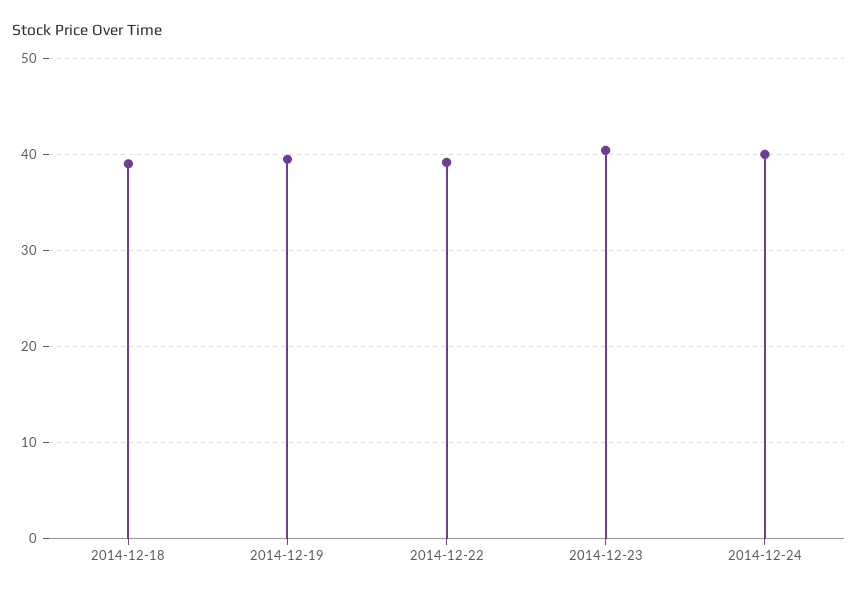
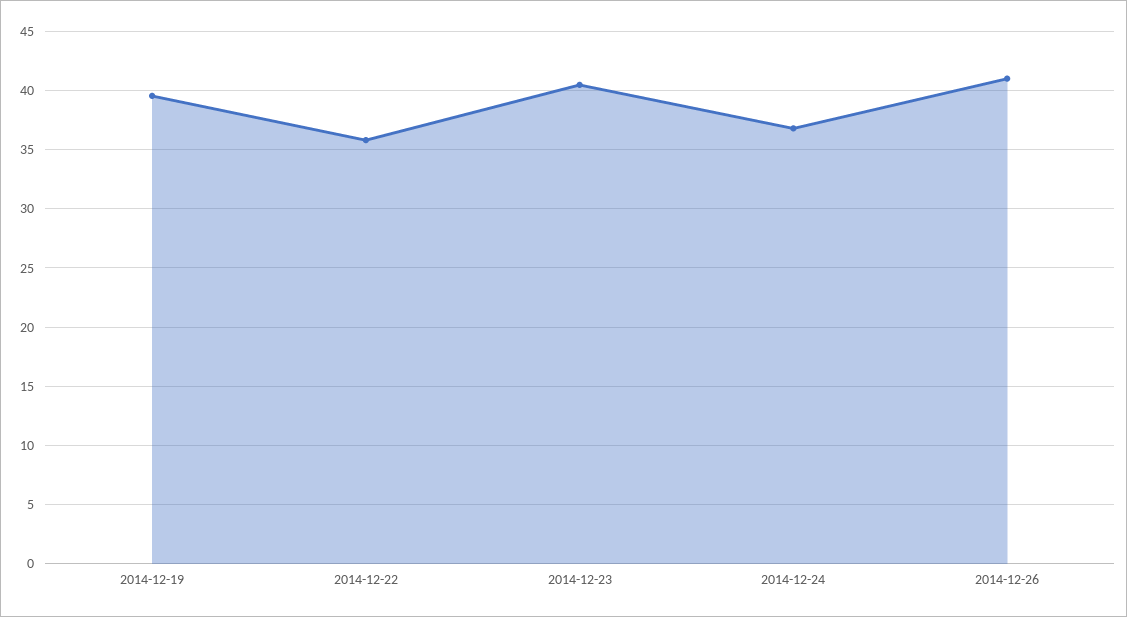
2014-12-18: 39 -> none
2014-12-22: 39 -> 36
2014-12-24: 40 -> 37
2014-12-26: none -> 41

